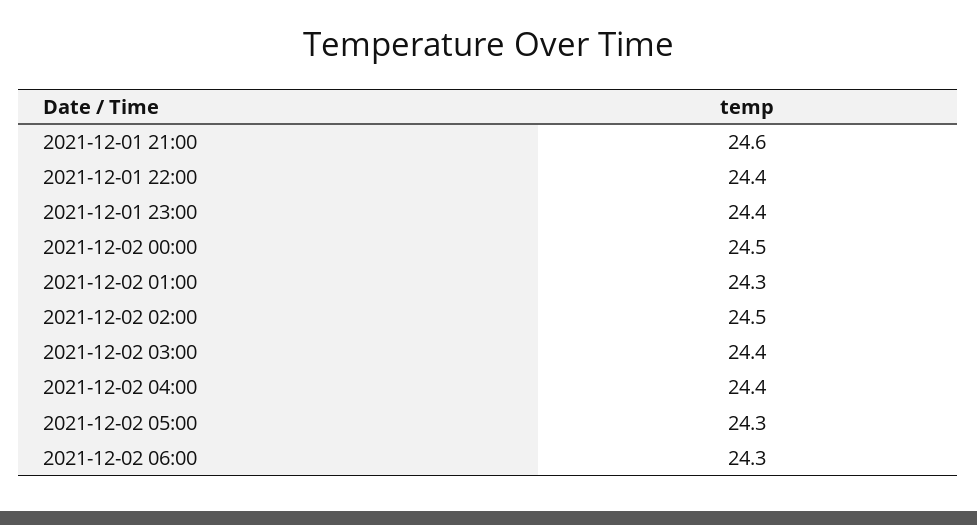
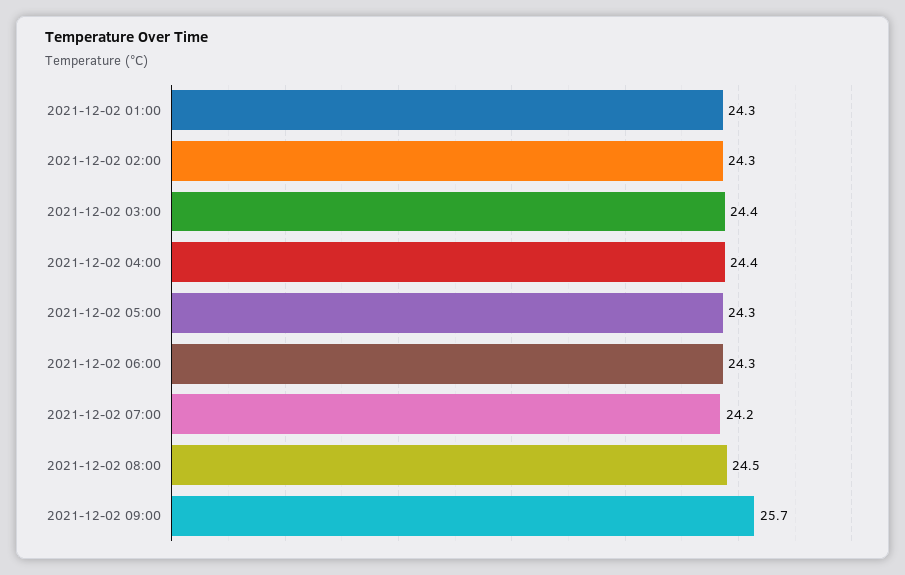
2021-12-01 21:00: 24.6 -> none
2021-12-01 22:00: 24.4 -> none
2021-12-01 23:00: 24.4 -> none
2021-12-02 00:00: 24.5 -> none
2021-12-02 02:00: 24.5 -> 24.3
2021-12-02 07:00: none -> 24.2
2021-12-02 08:00: none -> 24.5
2021-12-02 09:00: none -> 25.7

